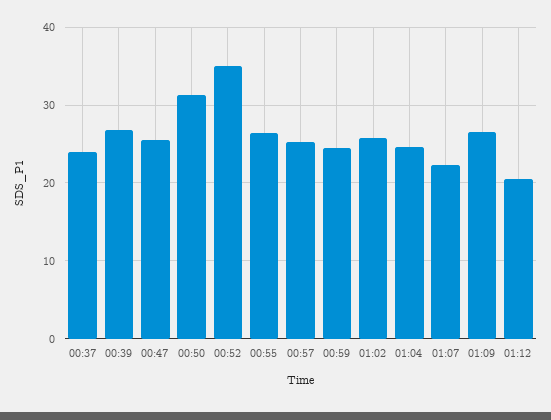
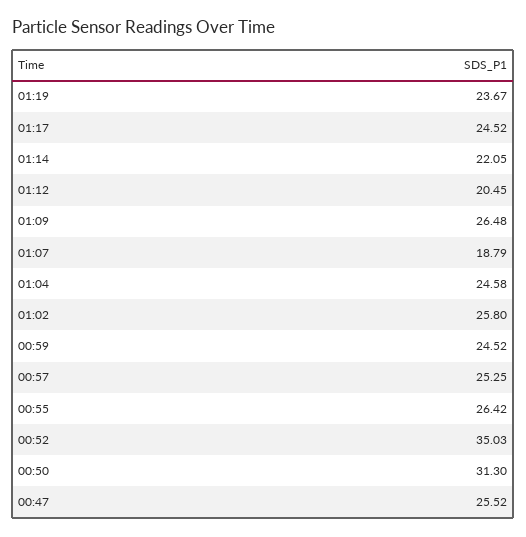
00:37: 24 -> none
00:39: 27 -> none
01:07: 22 -> 18.79
01:19: none -> 23.67
01:17: none -> 24.52
01:14: none -> 22.05

